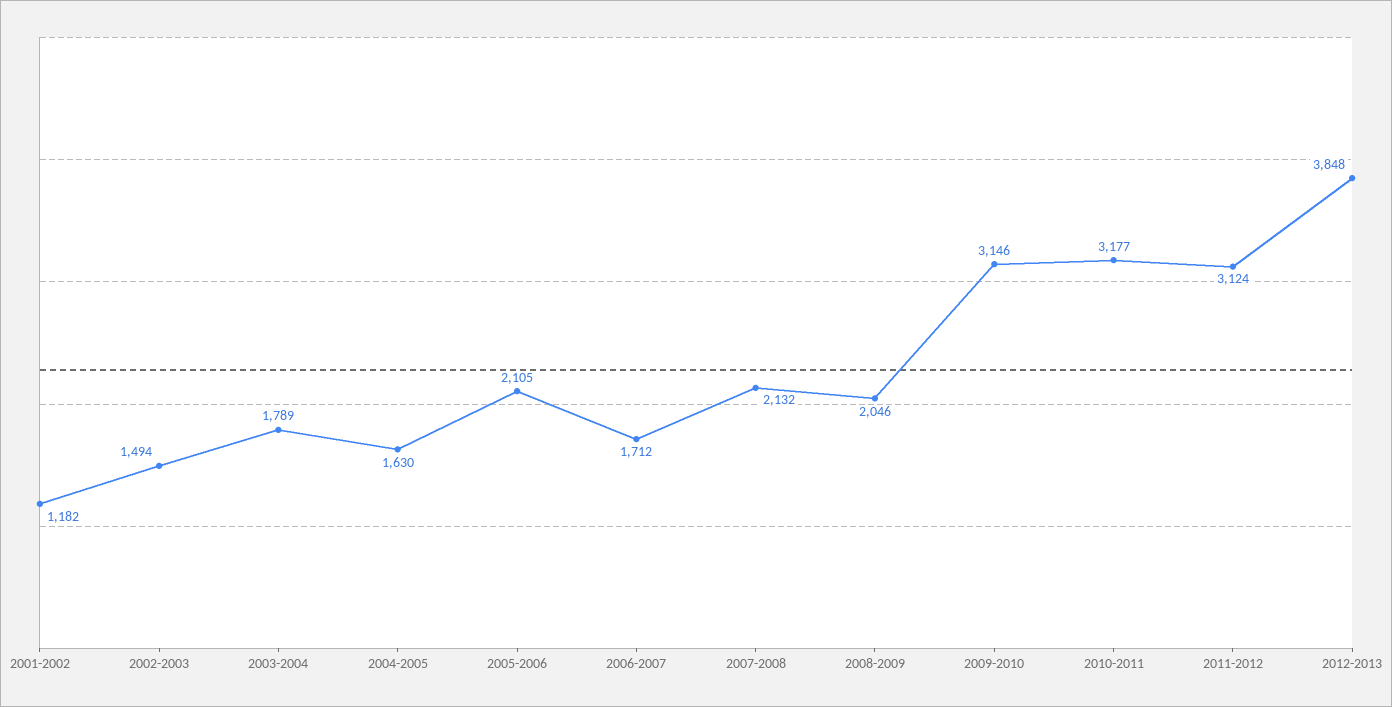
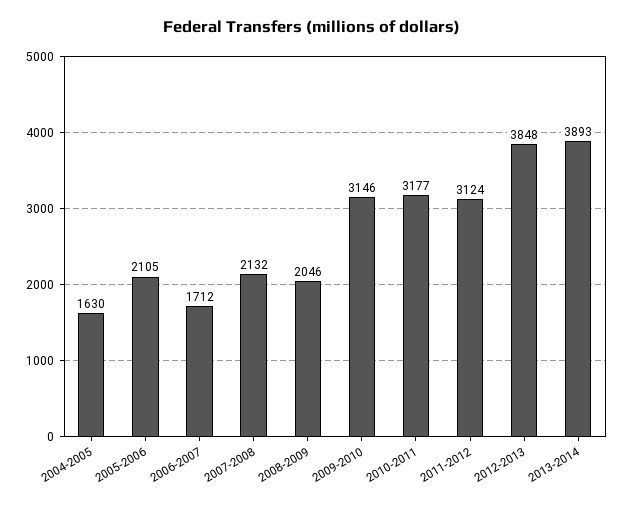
2001-2002: 1182 -> none
2002-2003: 1494 -> none
2003-2004: 1789 -> none
2013-2014: none -> 3893

